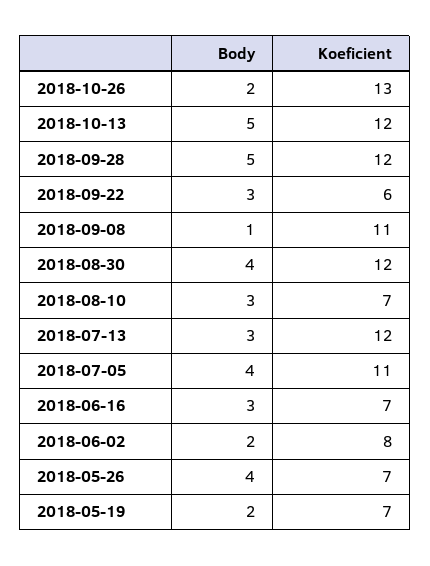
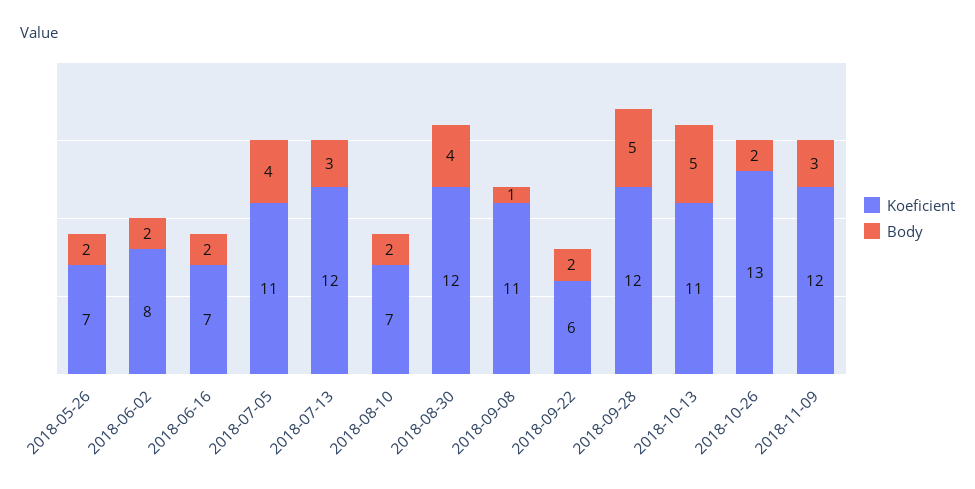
Koeficient, 2018-10-13: 12 -> 11
Body, 2018-09-22: 3 -> 2
Body, 2018-08-10: 3 -> 2
Body, 2018-06-16: 3 -> 2
Body, 2018-05-26: 4 -> 2
Body, 2018-05-19: 2 -> none
Koeficient, 2018-05-19: 7 -> none
Koeficient, 2018-11-09: none -> 12
Body, 2018-11-09: none -> 3

